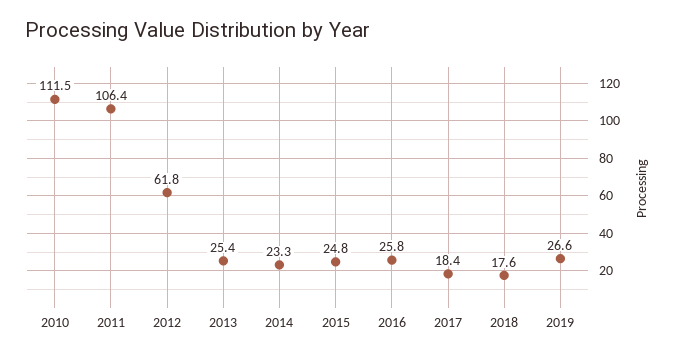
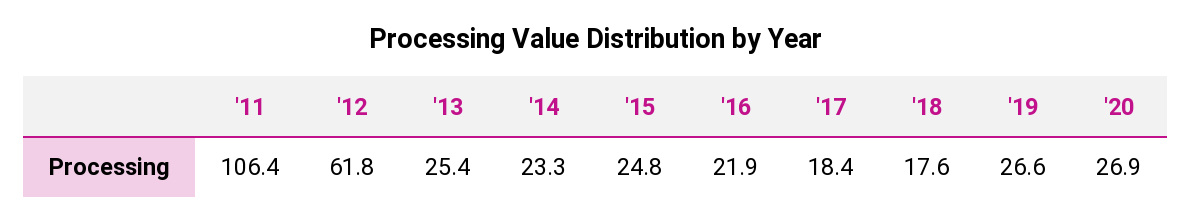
2010: 111.5 -> none
2016: 25.8 -> 21.9
'20: none -> 26.9

